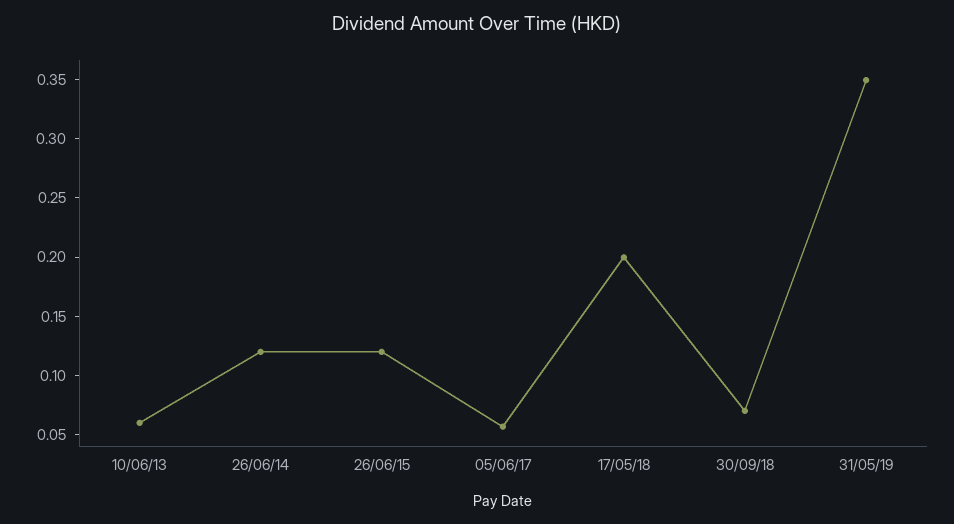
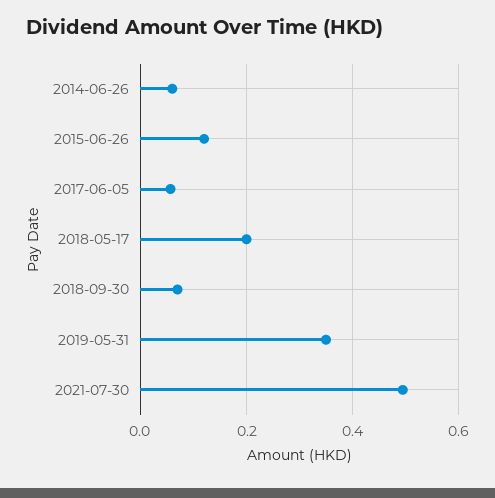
10/06/13: 0.06 -> none
26/06/14: 0.12 -> 0.06
2021-07-30: none -> 0.5

